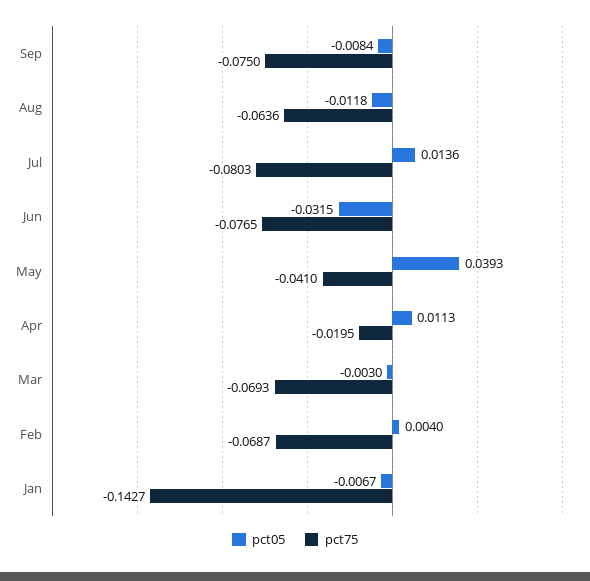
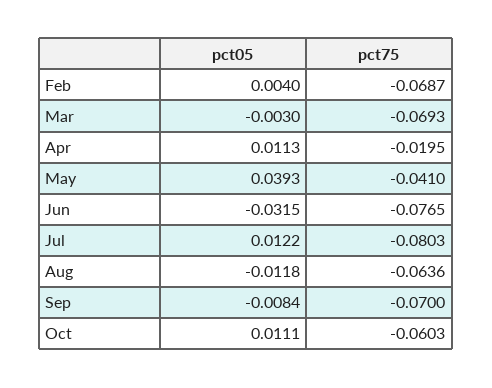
pct75, Sep: -0.075 -> -0.07
pct05, Jul: 0.0136 -> 0.0122
pct05, Jan: -0.0067 -> none
pct75, Jan: -0.1427 -> none
pct05, Oct: none -> 0.0111
pct75, Oct: none -> -0.0603

